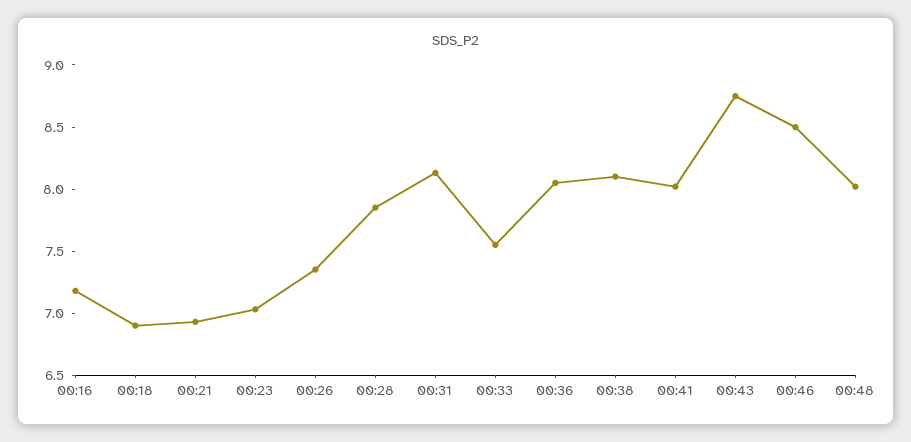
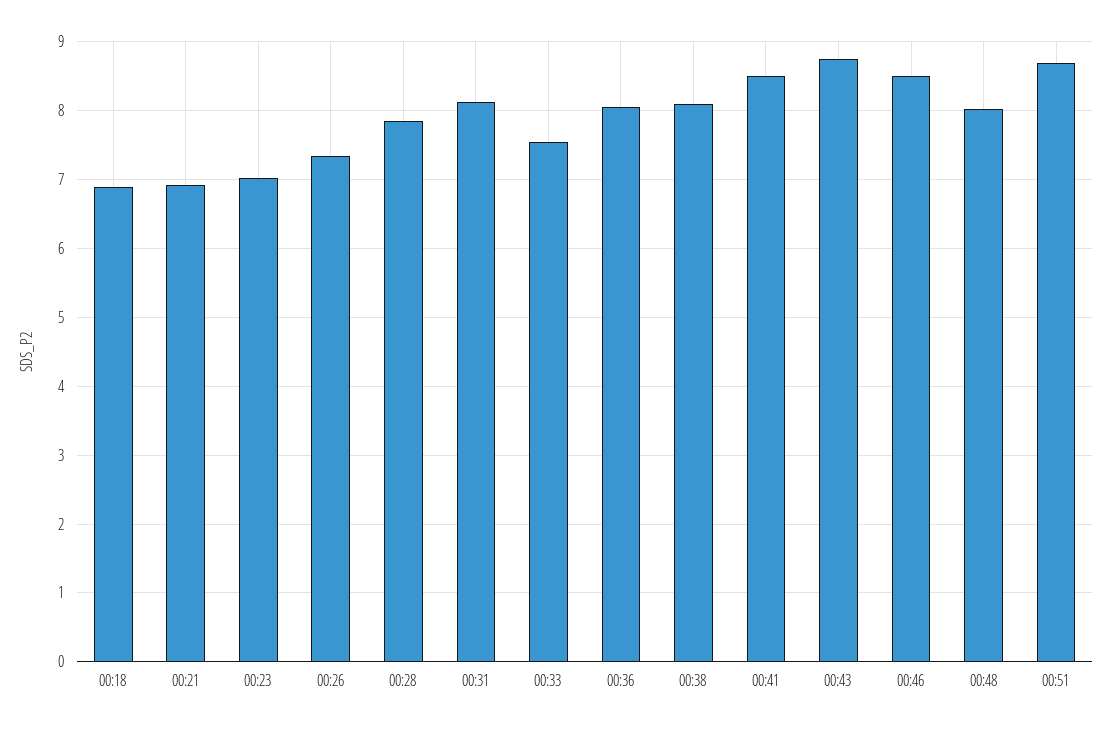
00:16: 7.2 -> none
00:41: 8 -> 8.5
00:51: none -> 8.7

